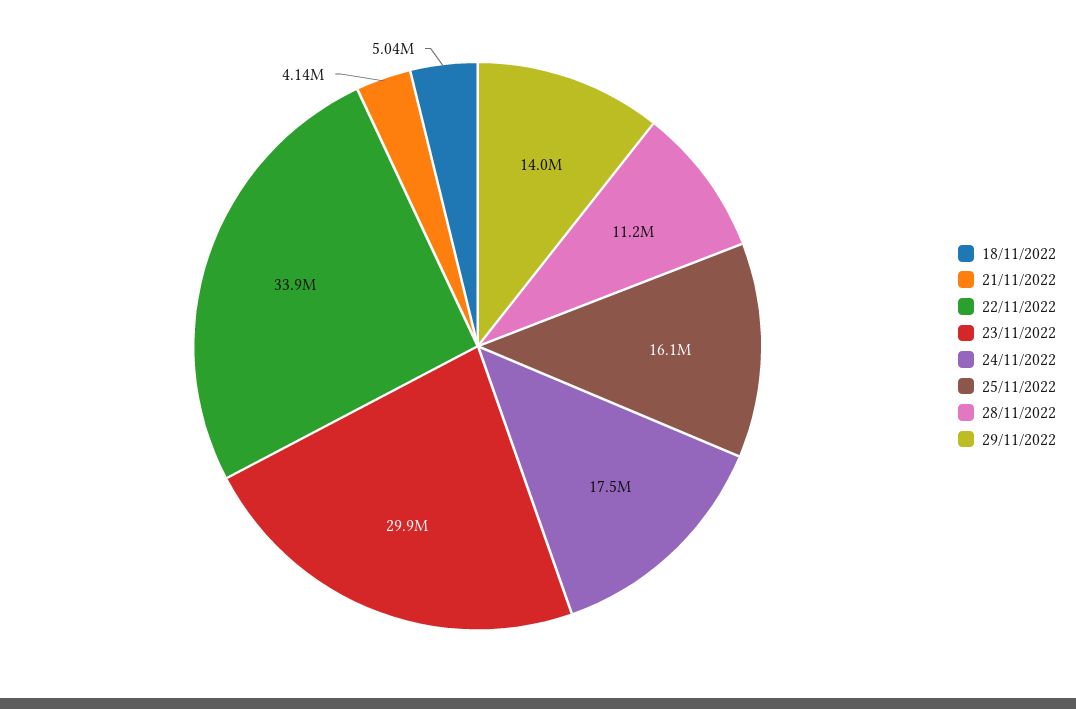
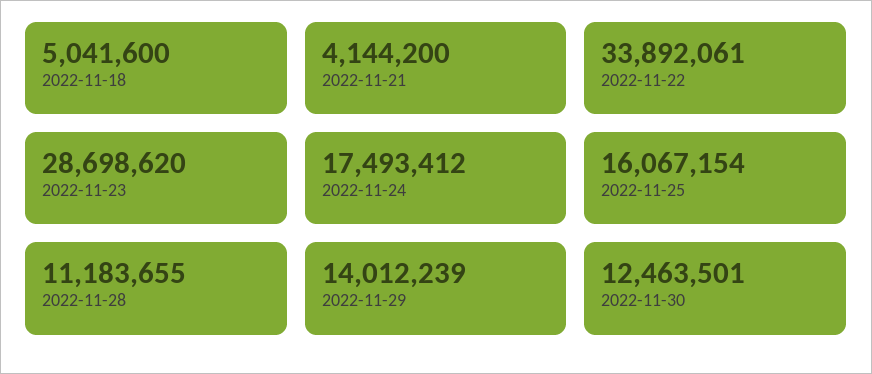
23/11/2022: 29900000 -> 28698620
2022-11-30: none -> 12463501

